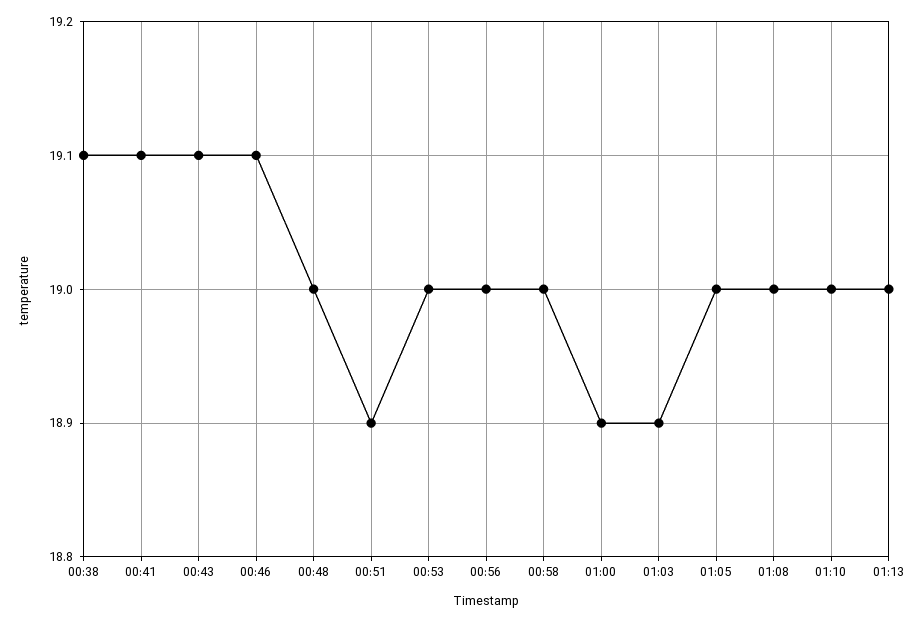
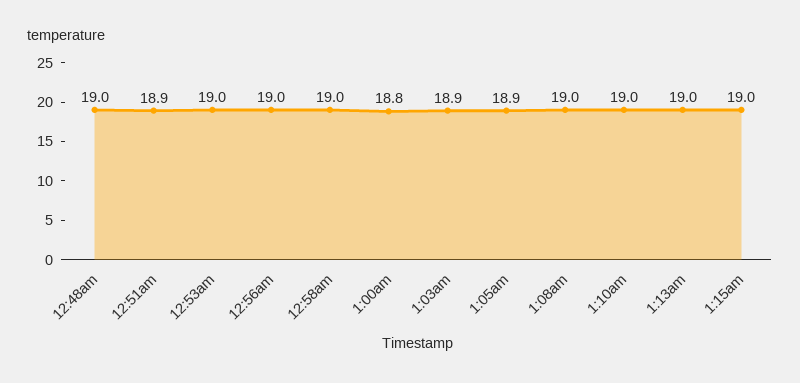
00:38: 19.1 -> none
00:41: 19.1 -> none
00:43: 19.1 -> none
00:46: 19.1 -> none
01:00: 18.9 -> 18.8
01:05: 19 -> 18.9
1:15am: none -> 19

